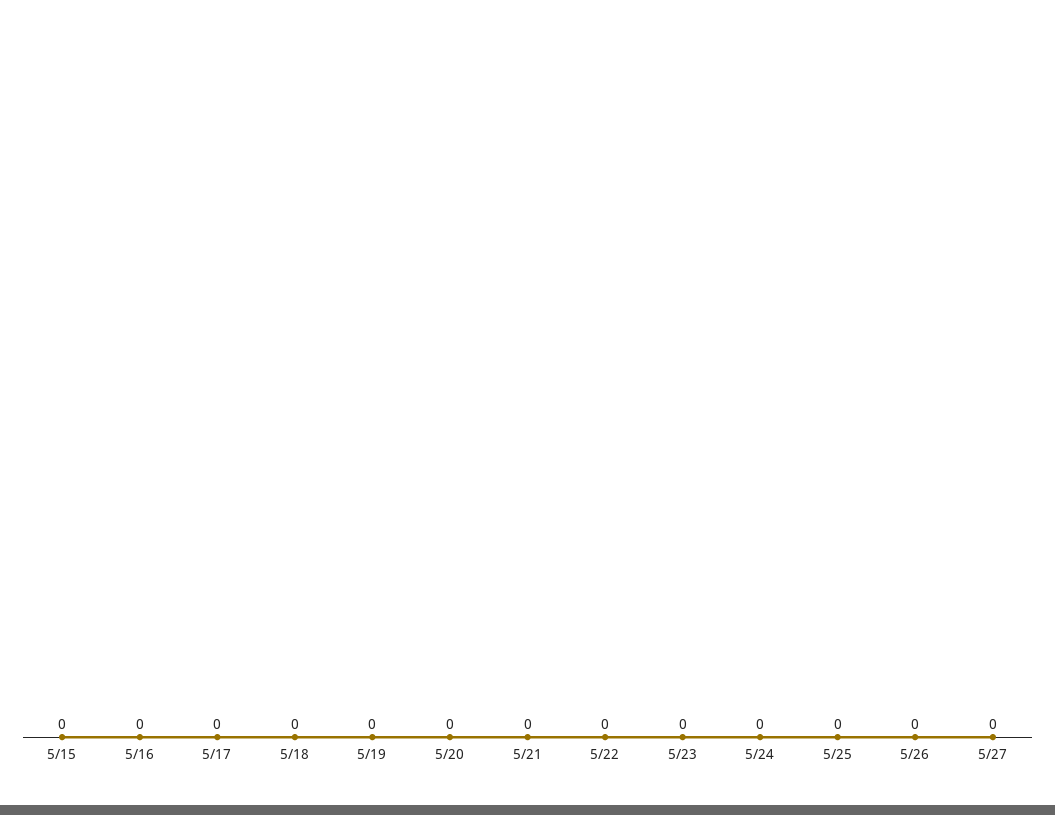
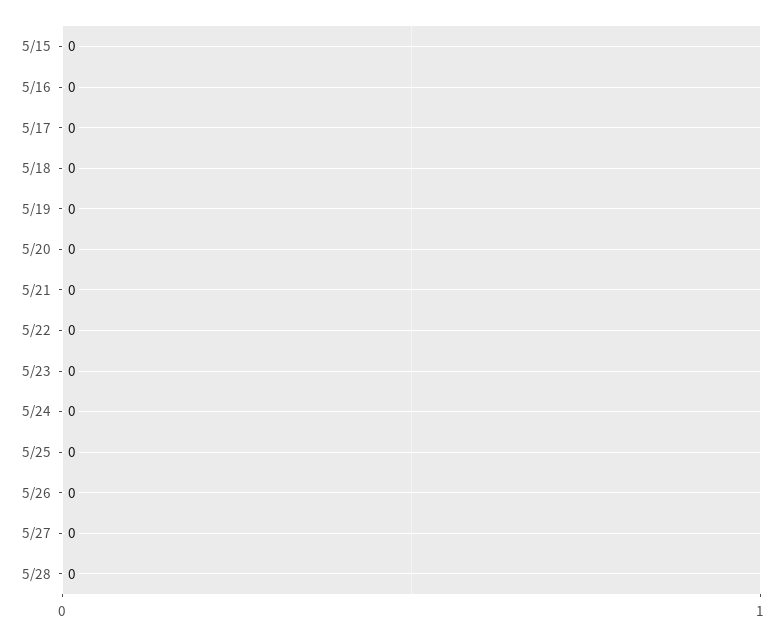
5/28: none -> 0

